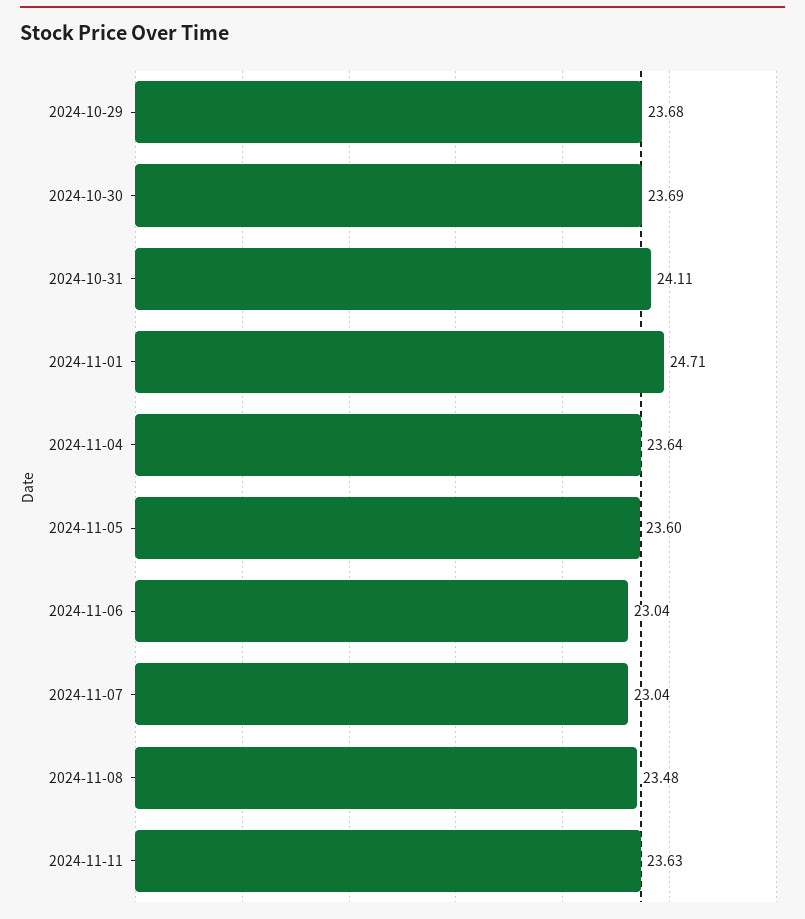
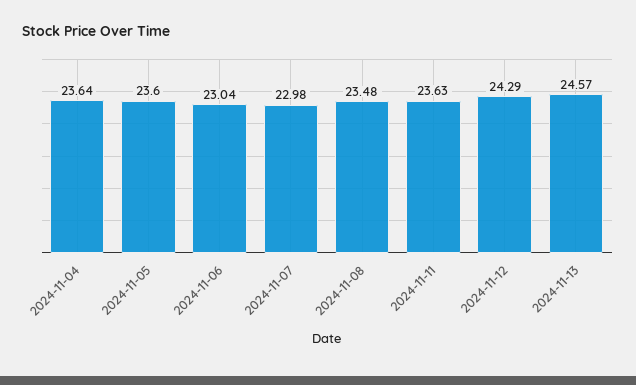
2024-10-29: 23.68 -> none
2024-10-30: 23.69 -> none
2024-10-31: 24.11 -> none
2024-11-01: 24.71 -> none
2024-11-07: 23.04 -> 22.98
2024-11-12: none -> 24.29
2024-11-13: none -> 24.57

